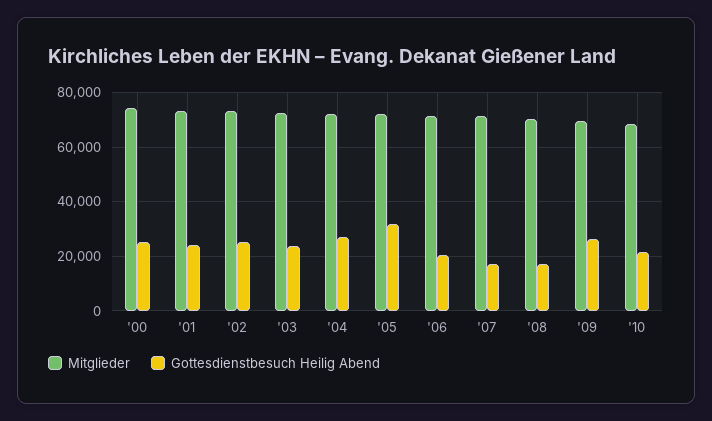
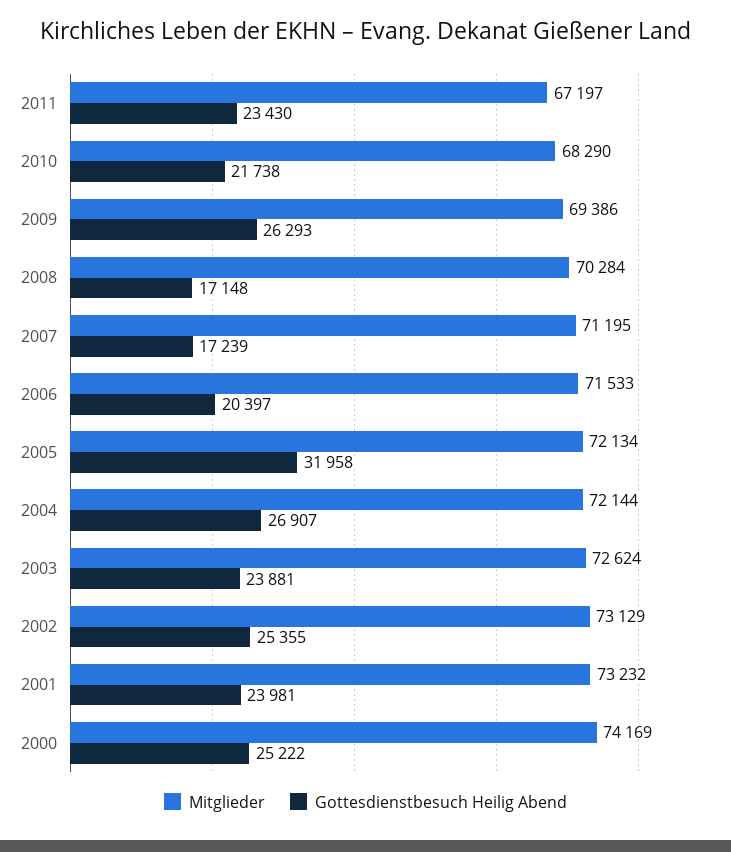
Mitglieder, 2011: none -> 67197
Gottesdienstbesuch Heilig Abend, 2011: none -> 23430

